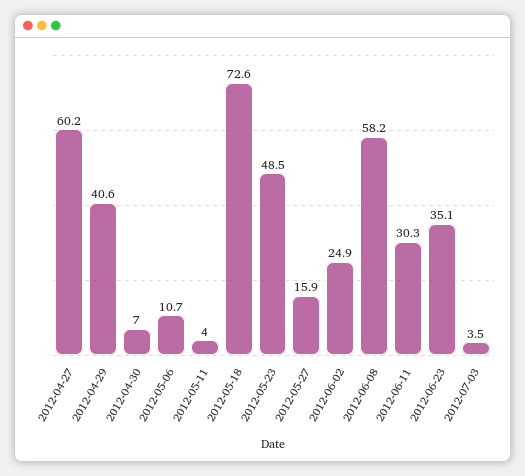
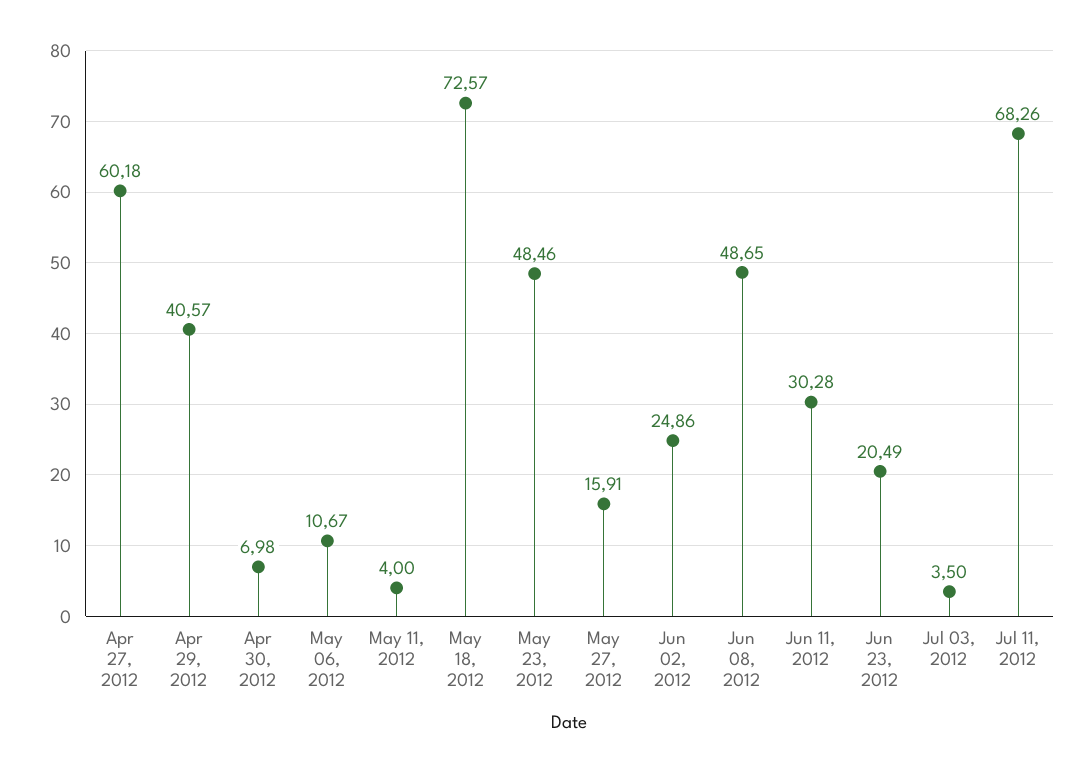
2012-06-08: 58.2 -> 48.65
2012-06-23: 35.1 -> 20.49
Jul 11, 2012: none -> 68.26

